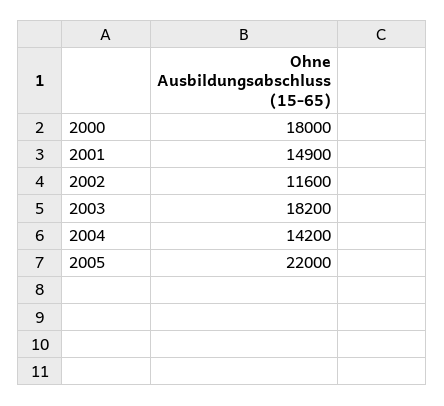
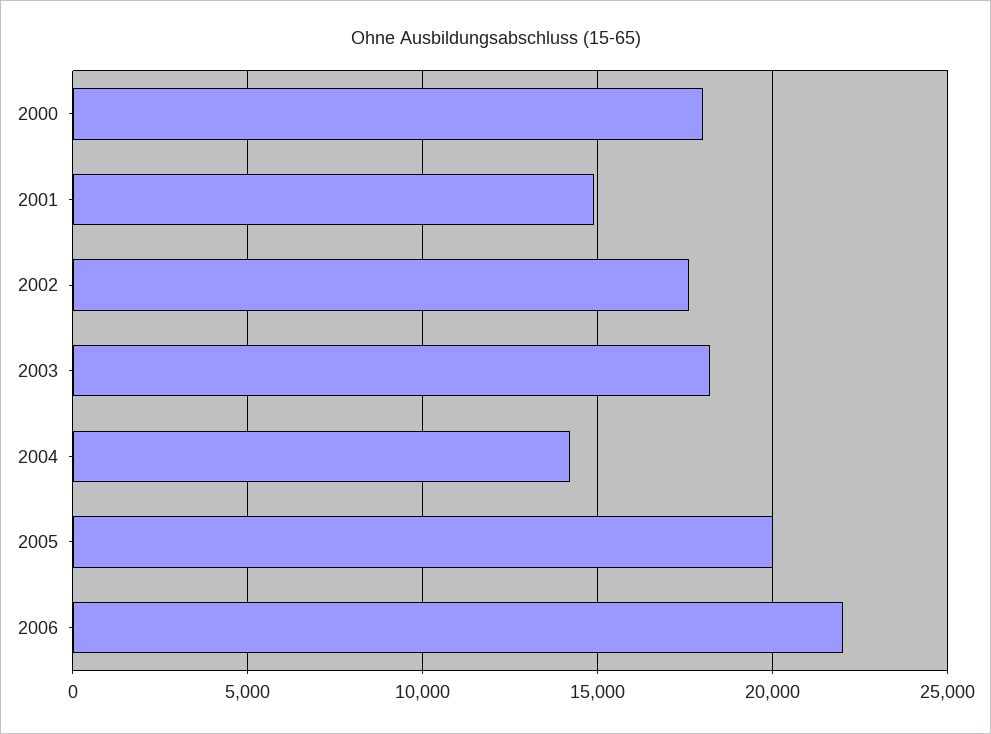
2002: 11600 -> 17500
2005: 22000 -> 20000
2006: none -> 22000

